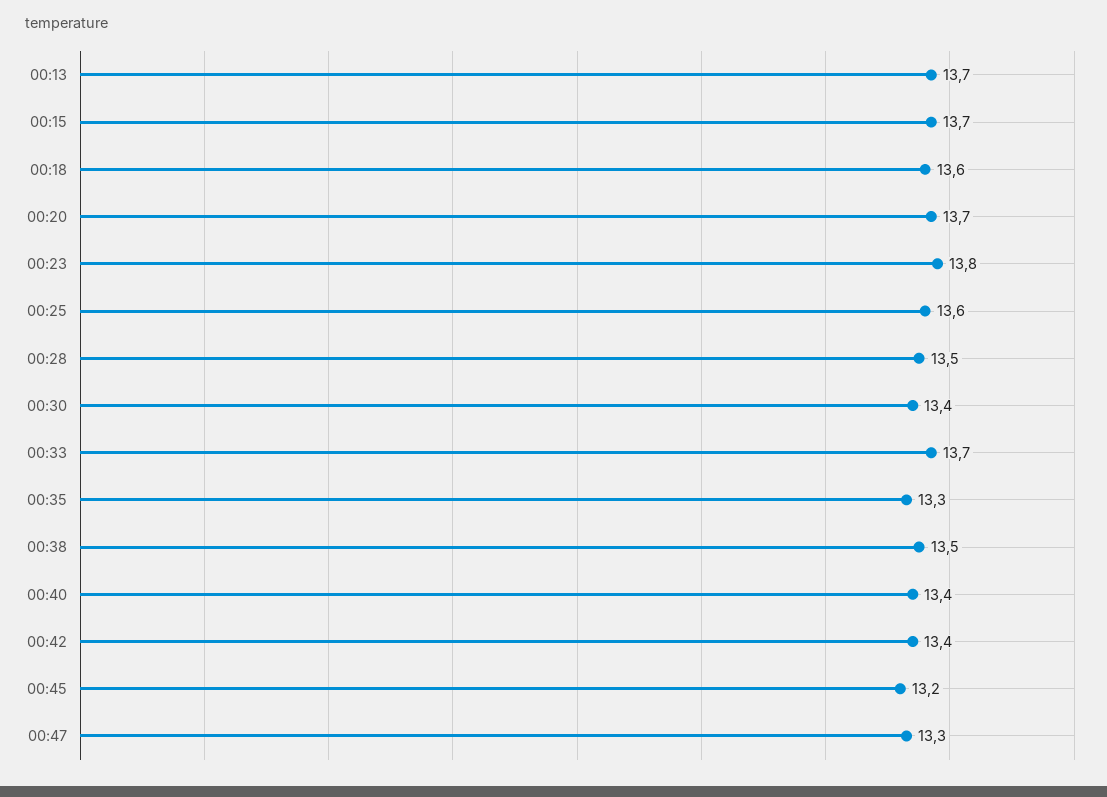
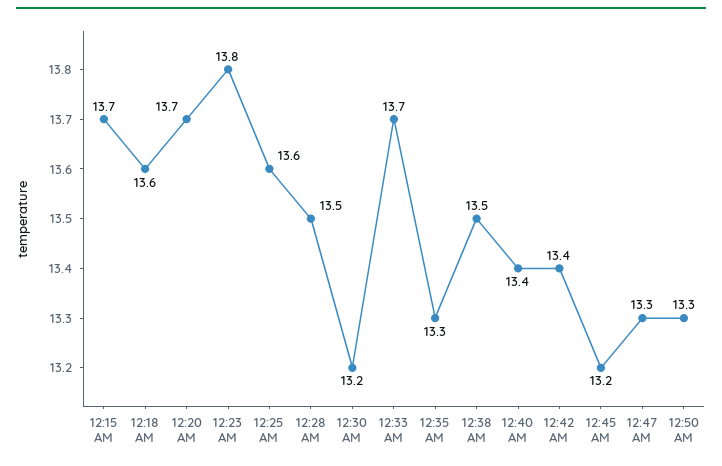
00:13: 13.7 -> none
00:30: 13.4 -> 13.2
12:50 AM: none -> 13.3

